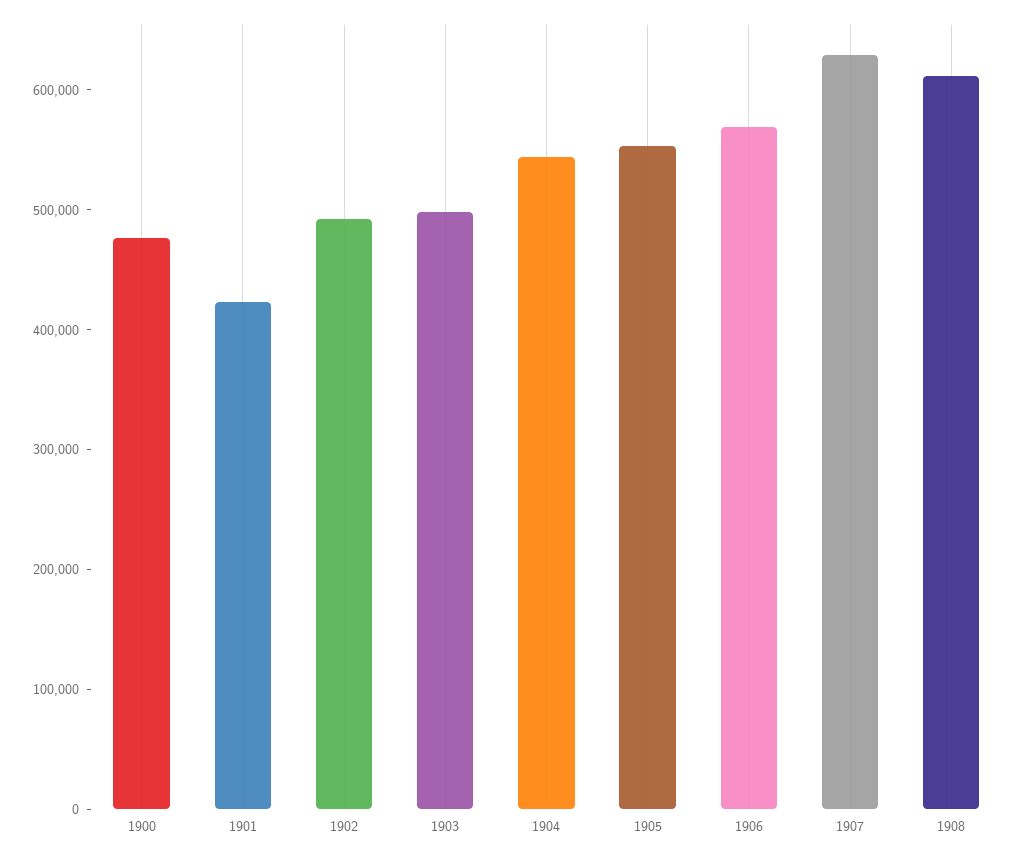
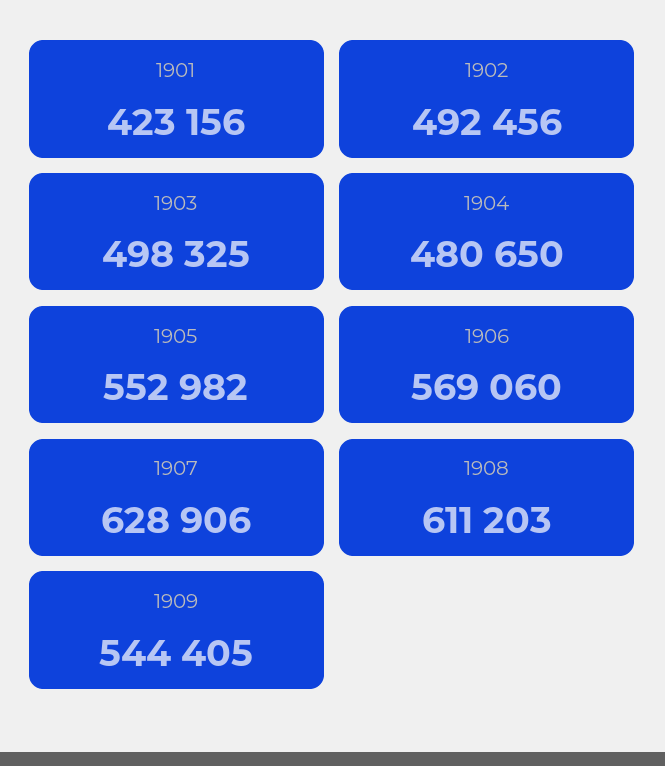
1900: 480000 -> none
1904: 540000 -> 480650
1909: none -> 544405

